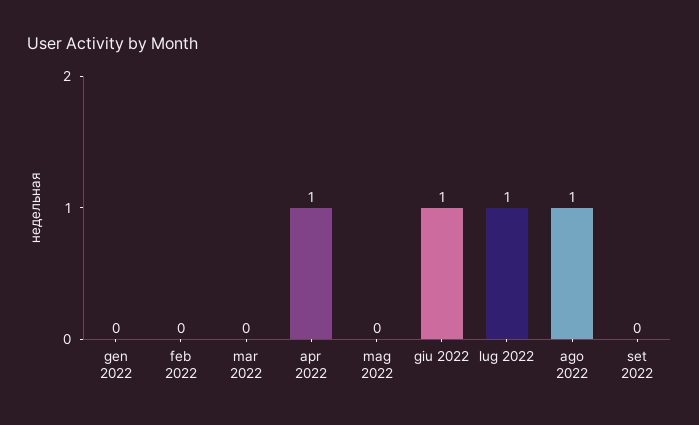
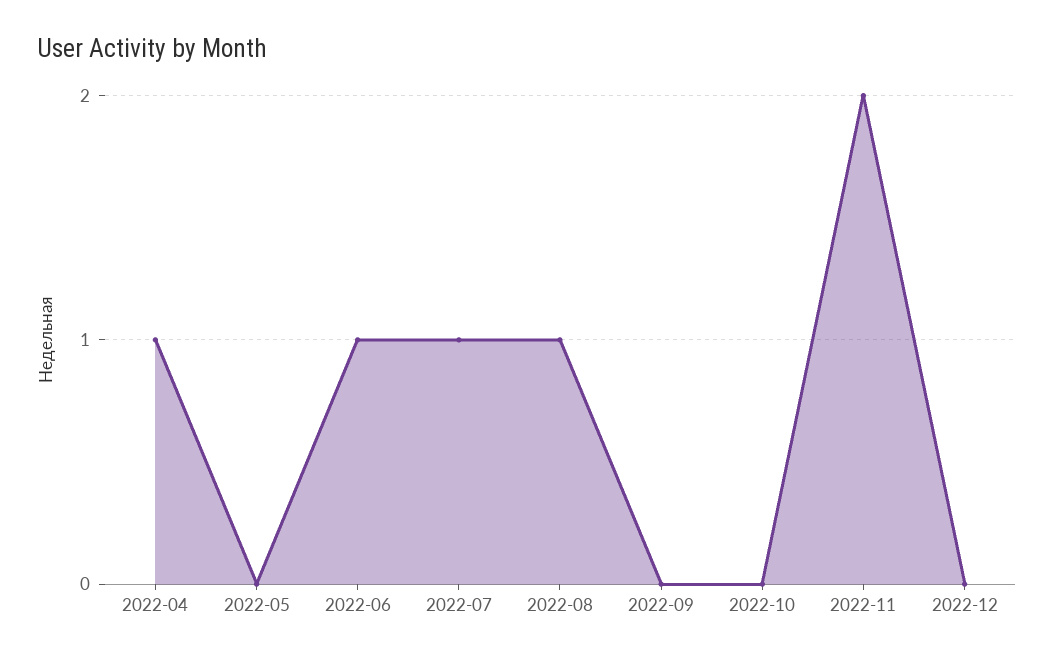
gen 2022: 0 -> none
feb 2022: 0 -> none
mar 2022: 0 -> none
2022-10: none -> 0
2022-11: none -> 2
2022-12: none -> 0

